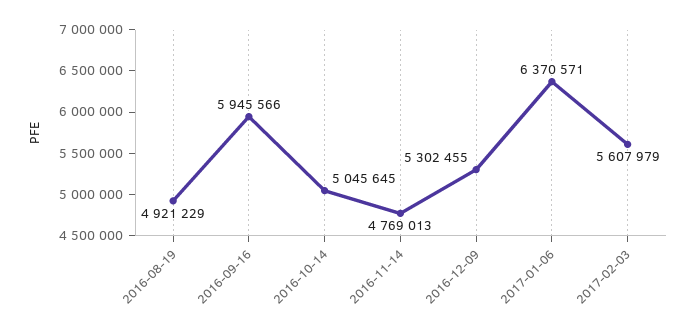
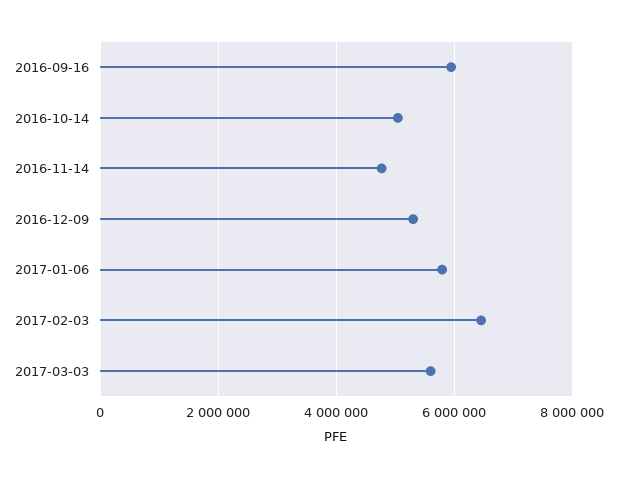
2016-08-19: 4921229 -> none
2017-01-06: 6370571 -> 5800000
2017-02-03: 5607979 -> 6400000
2017-03-03: none -> 5600000

